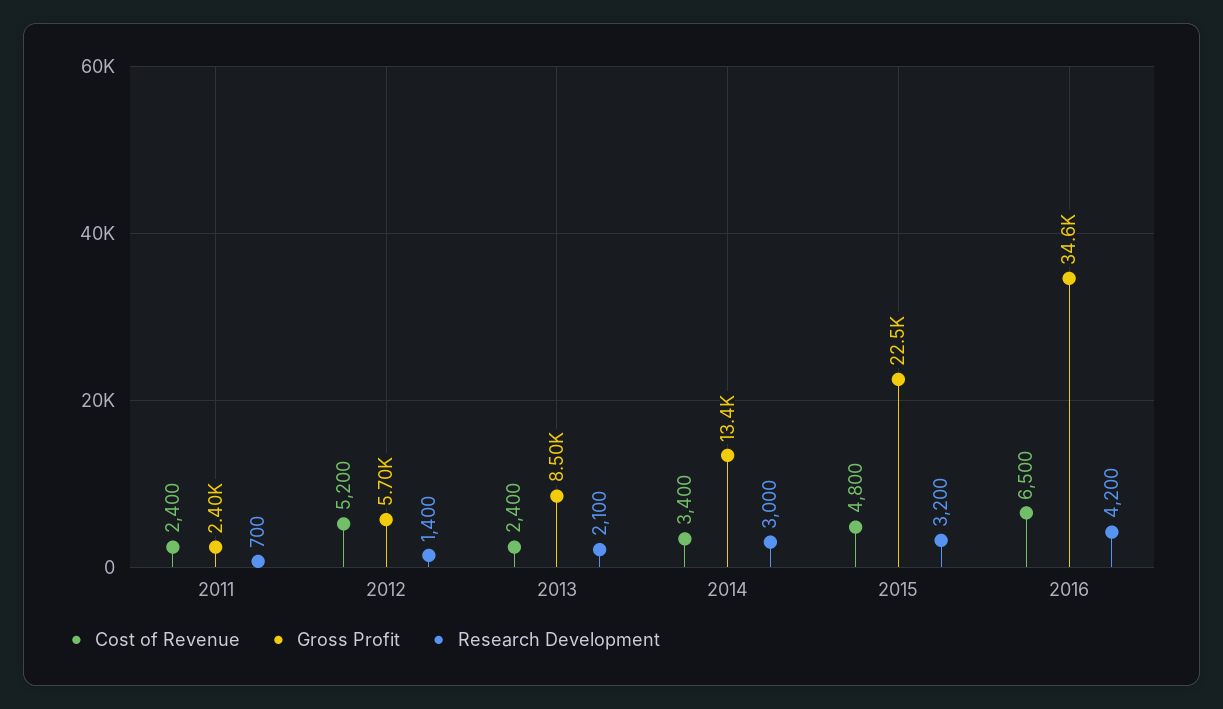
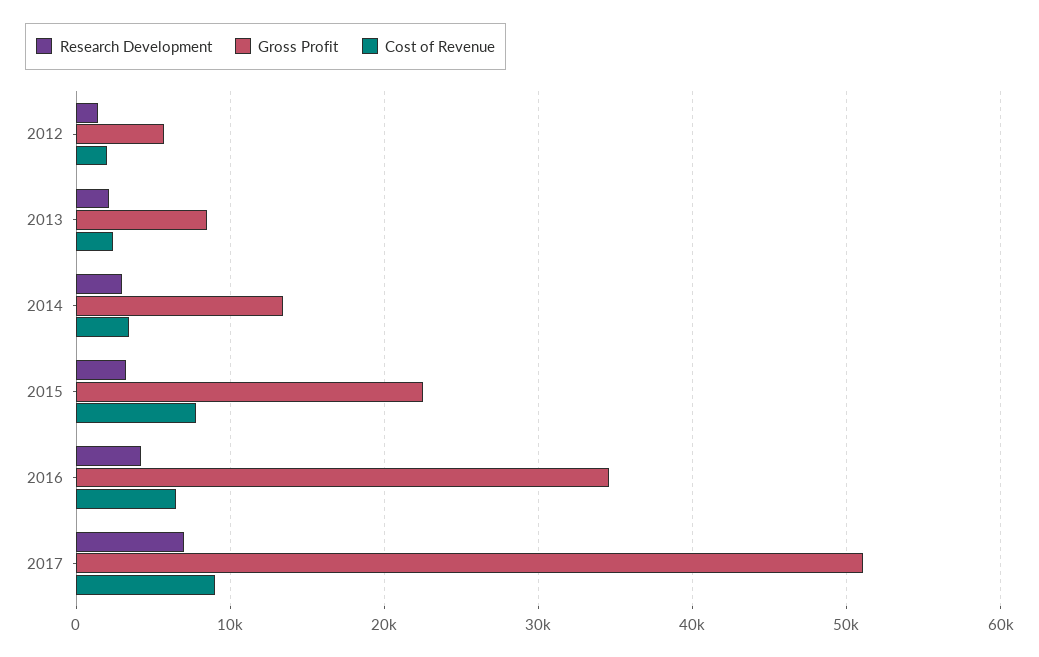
Cost of Revenue, 2011: 2400 -> none
Gross Profit, 2011: 2400 -> none
Research Development, 2011: 700 -> none
Cost of Revenue, 2012: 5200 -> 2000
Cost of Revenue, 2015: 4800 -> 8000
Research Development, 2017: none -> 7000
Gross Profit, 2017: none -> 51000
Cost of Revenue, 2017: none -> 9000

